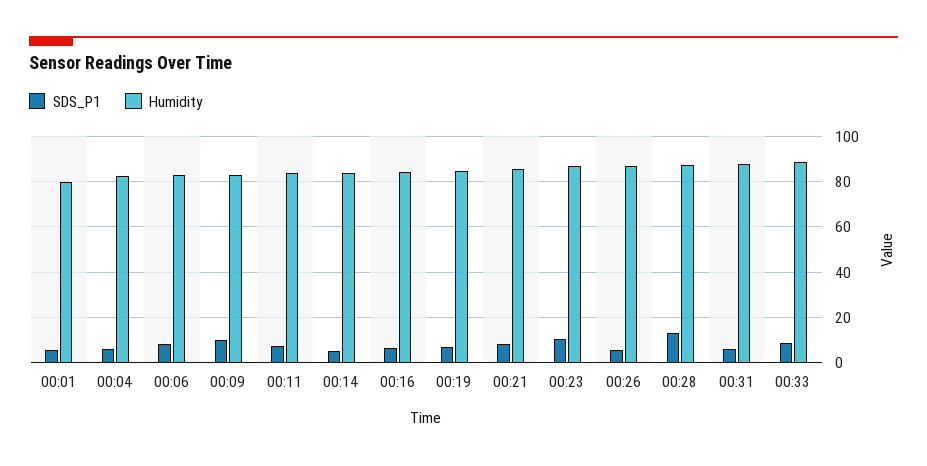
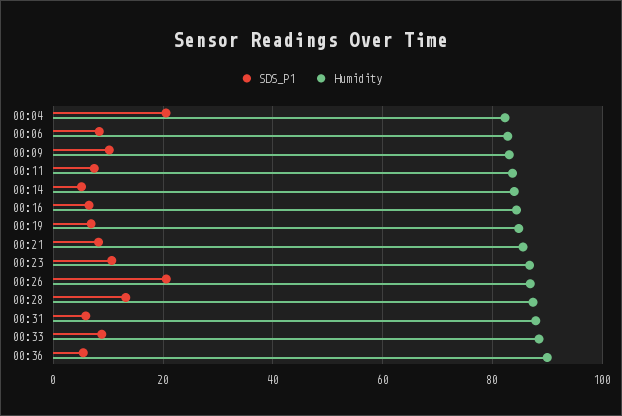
SDS_P1, 00:01: 5 -> none
Humidity, 00:01: 80 -> none
SDS_P1, 00:04: 5 -> 20
SDS_P1, 00:26: 5 -> 20
SDS_P1, 00:36: none -> 6
Humidity, 00:36: none -> 90

